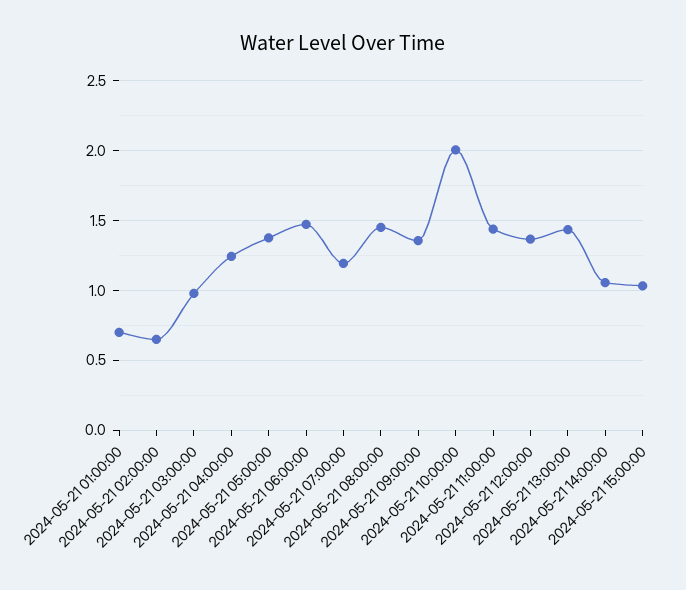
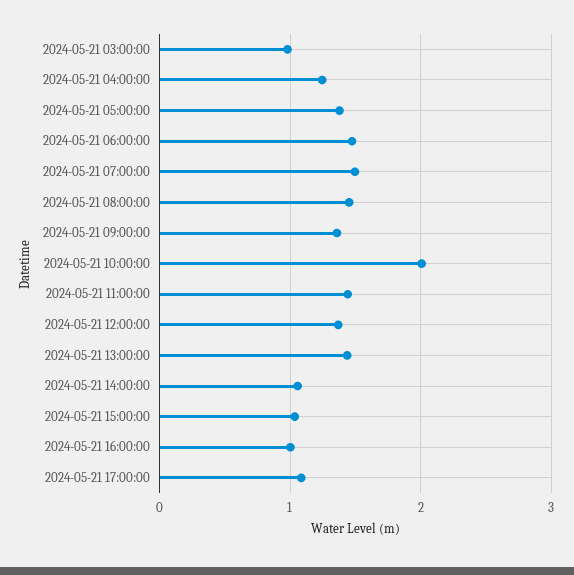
2024-05-21 01:00:00: 0.7 -> none
2024-05-21 02:00:00: 0.65 -> none
2024-05-21 07:00:00: 1.2 -> 1.5
2024-05-21 16:00:00: none -> 1
2024-05-21 17:00:00: none -> 1.1

